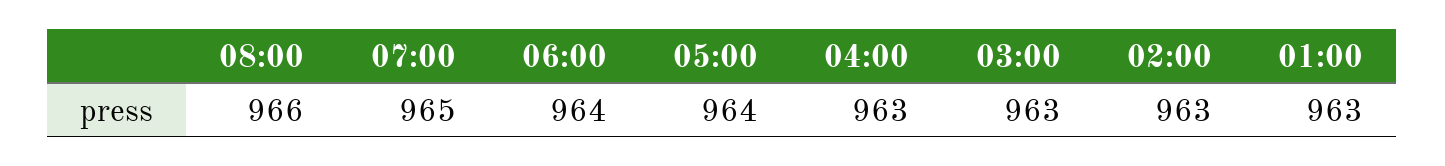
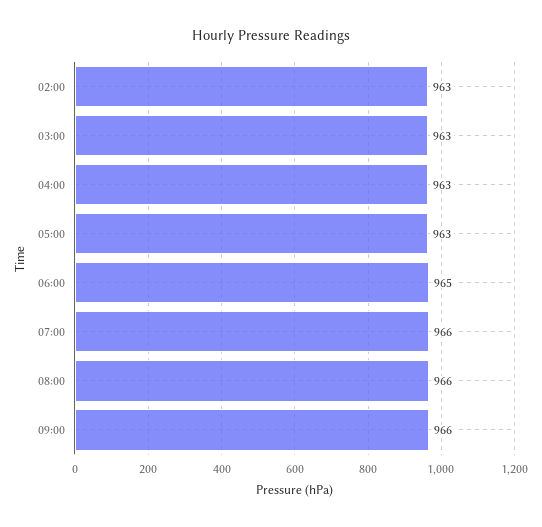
07:00: 965 -> 966
06:00: 964 -> 965
05:00: 964 -> 963
01:00: 963 -> none
09:00: none -> 966

